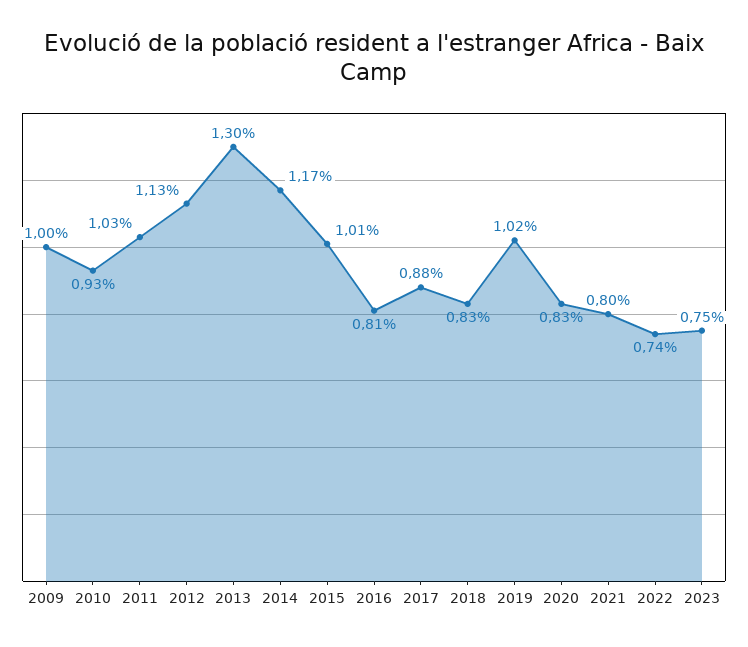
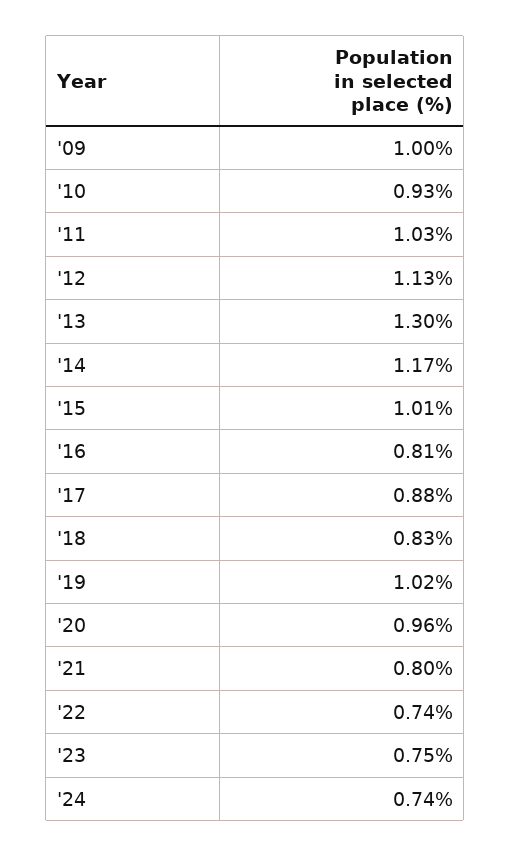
2020: 0.83 -> 0.96
'24: none -> 0.74

